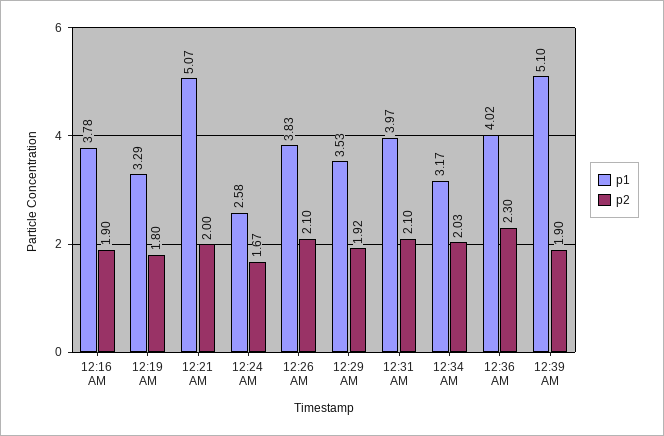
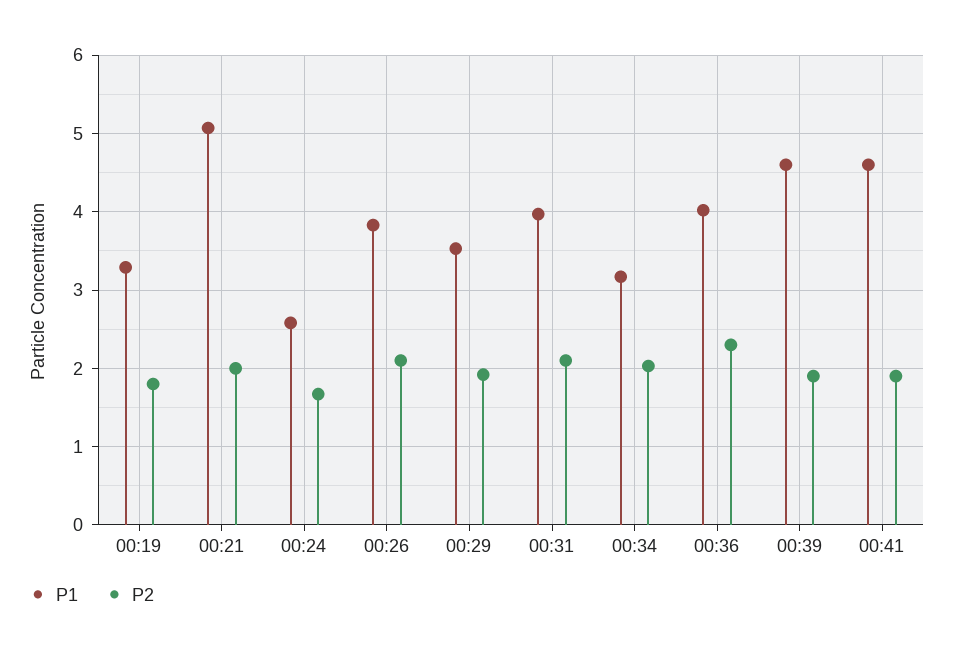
p1, 12:16 AM: 3.78 -> none
p2, 12:16 AM: 1.9 -> none
p1, 12:39 AM: 5.1 -> 4.6
p1, 00:41: none -> 4.6
p2, 00:41: none -> 1.9

